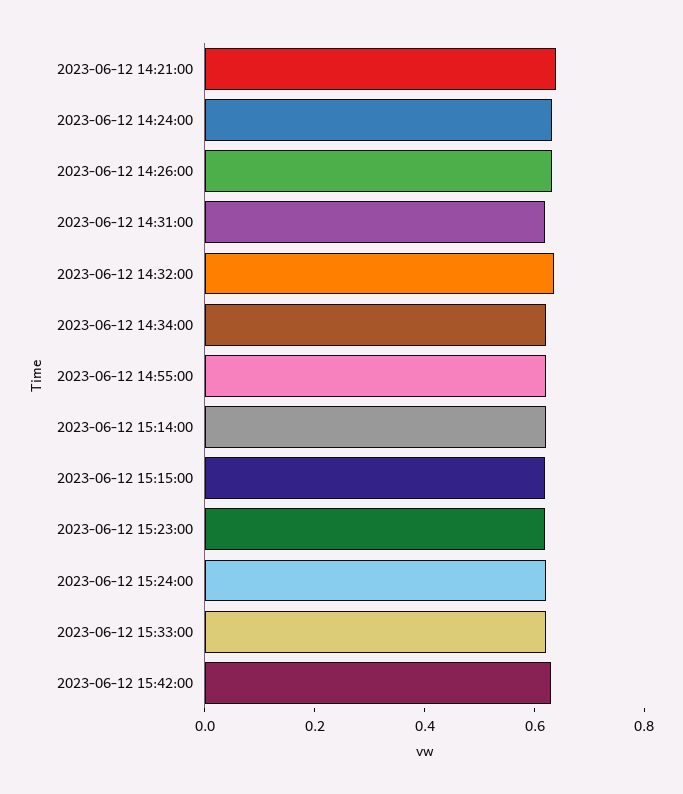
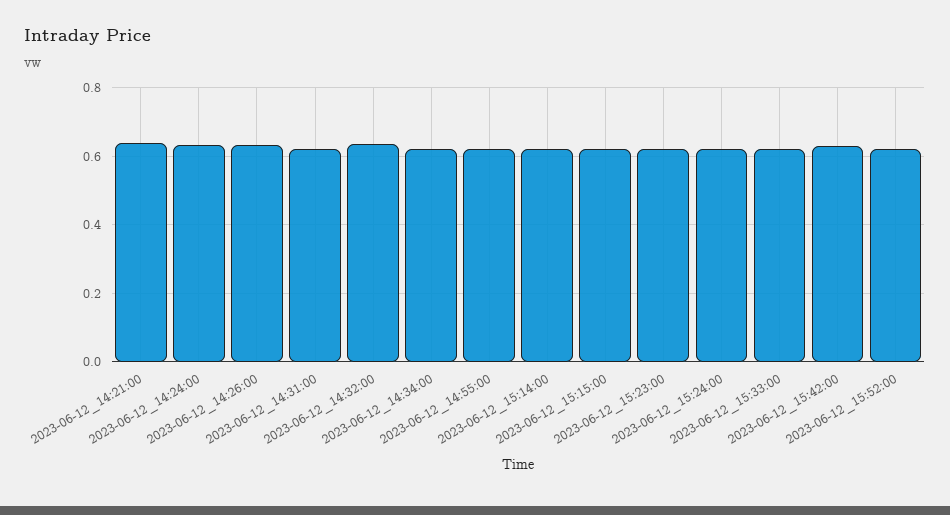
2023-06-12_15:52:00: none -> 0.62

